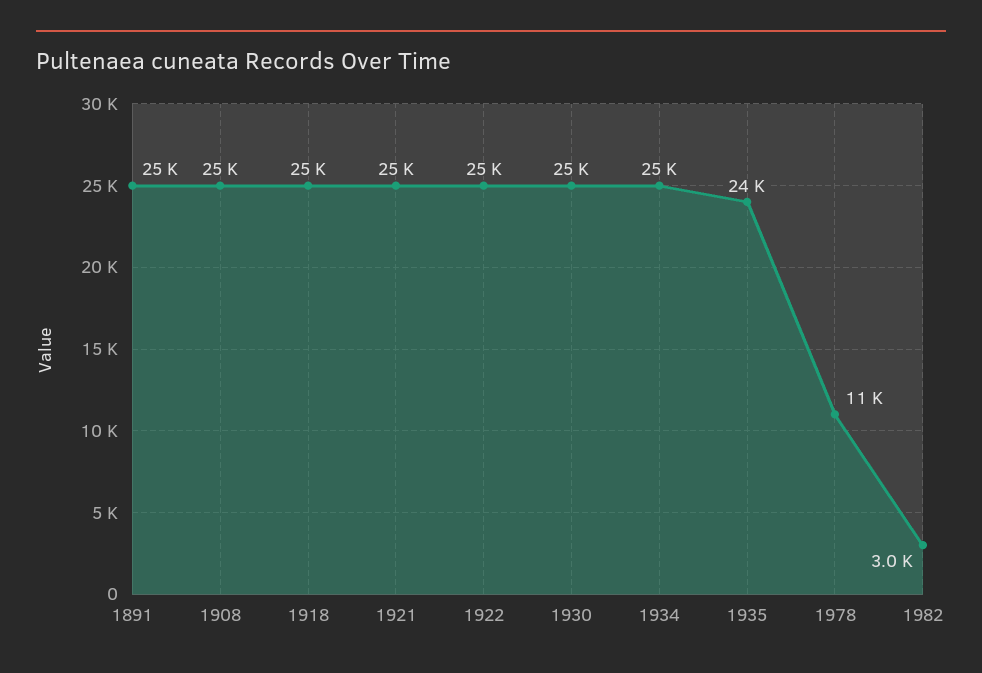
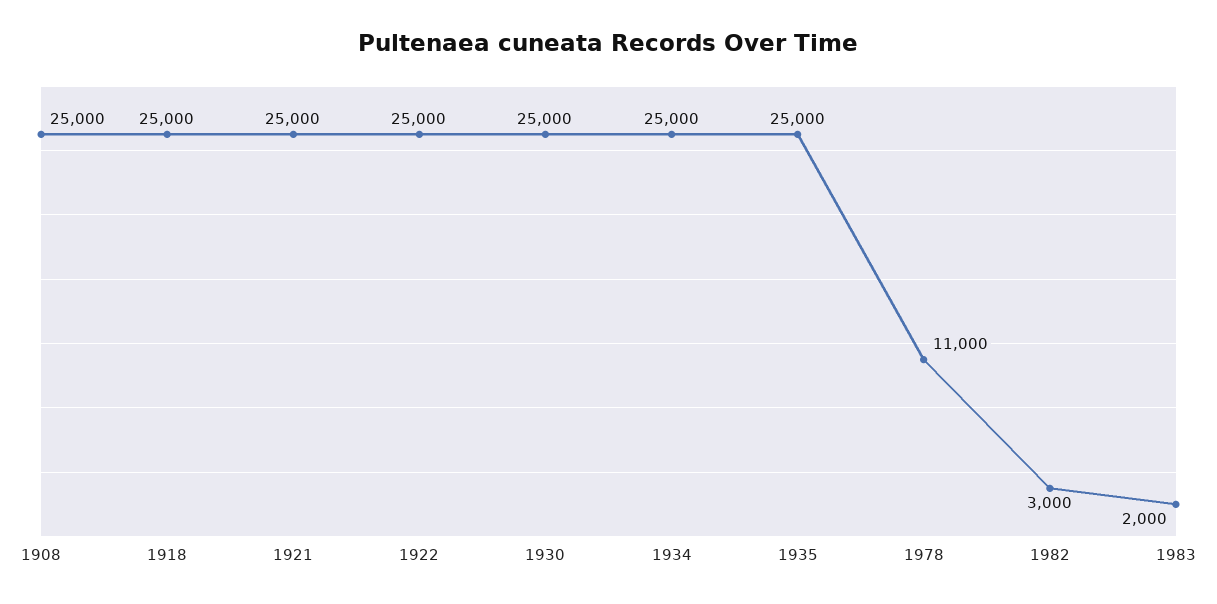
1891: 25000 -> none
1935: 24000 -> 25000
1983: none -> 2000

